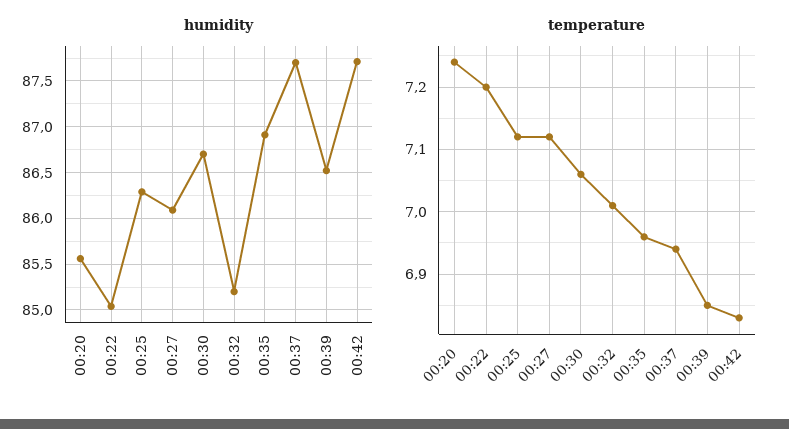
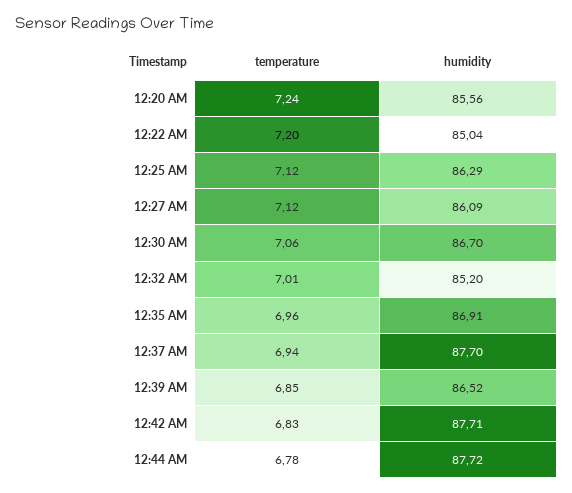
temperature, 12:44 AM: none -> 6.78
humidity, 12:44 AM: none -> 87.72

